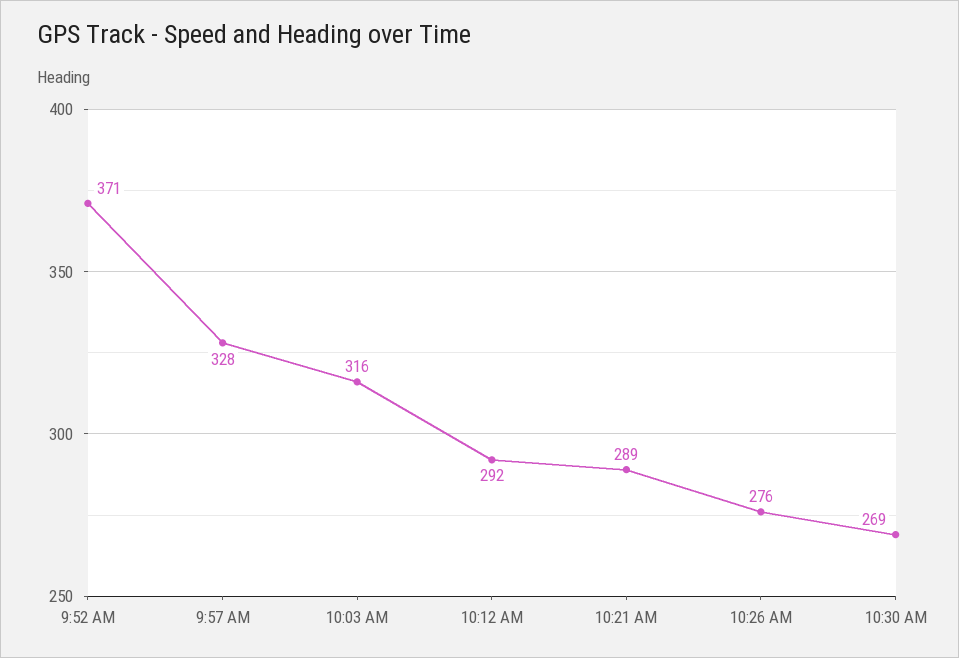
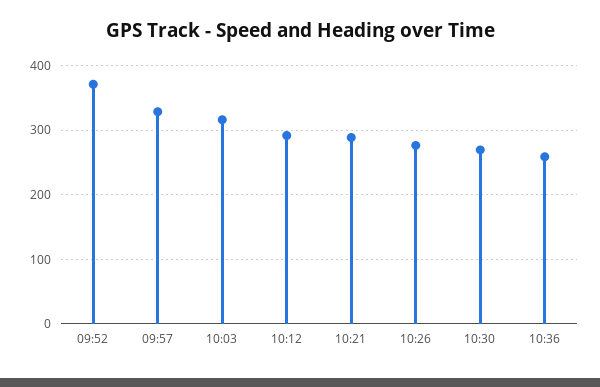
10:36: none -> 260

